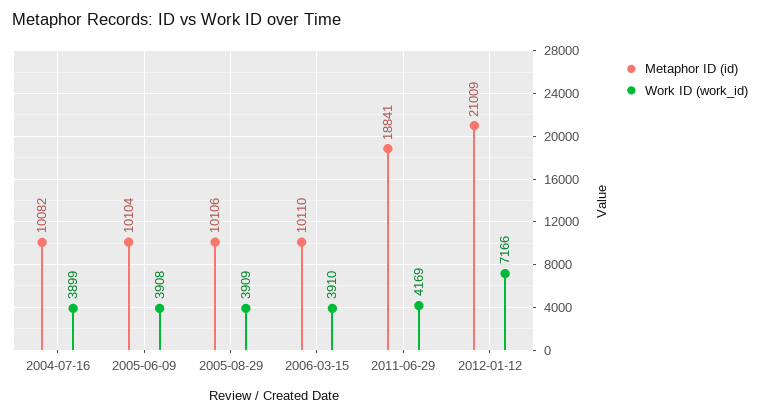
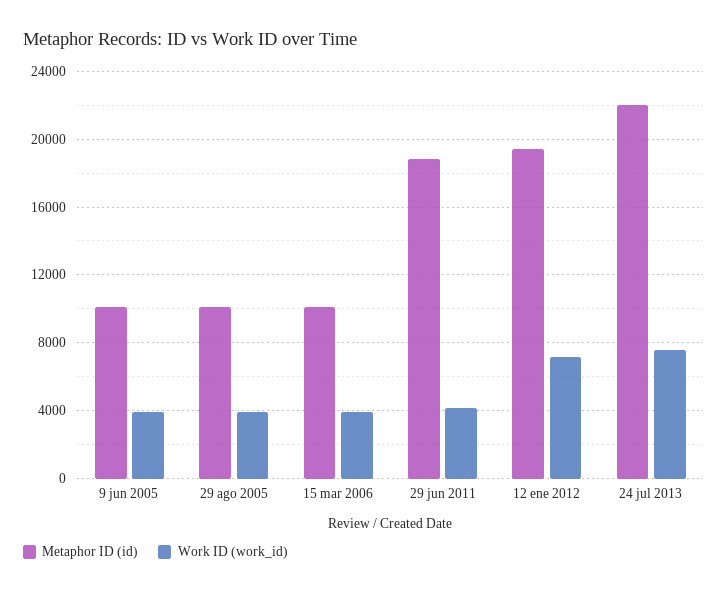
Metaphor ID (id), 2004-07-16: 10082 -> none
Work ID (work_id), 2004-07-16: 3899 -> none
Metaphor ID (id), 2012-01-12: 21009 -> 19500
Metaphor ID (id), 24 jul 2013: none -> 22000
Work ID (work_id), 24 jul 2013: none -> 7500

